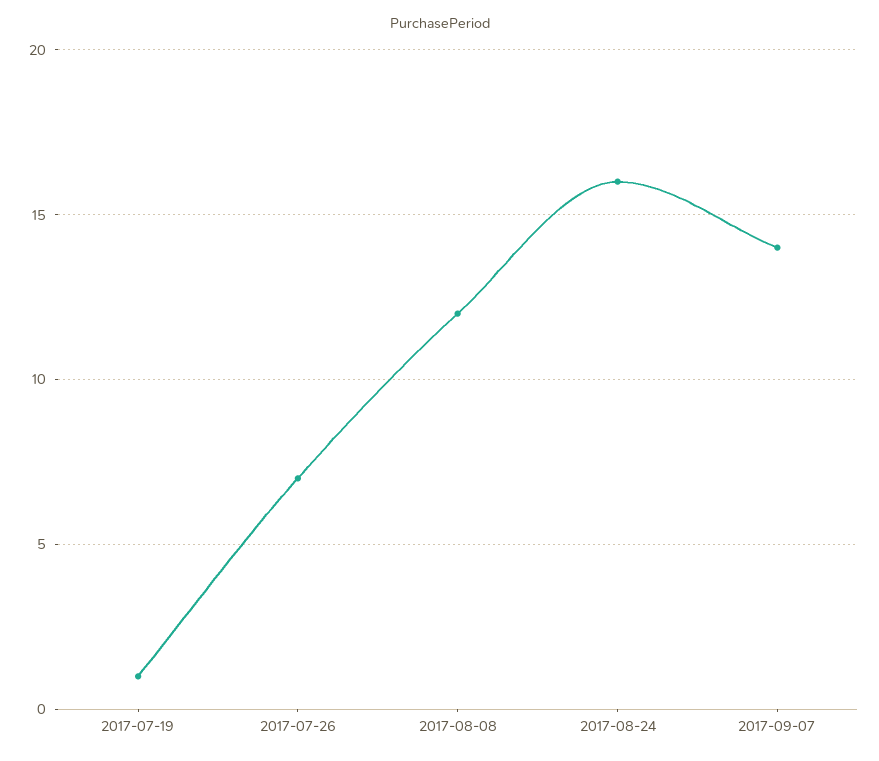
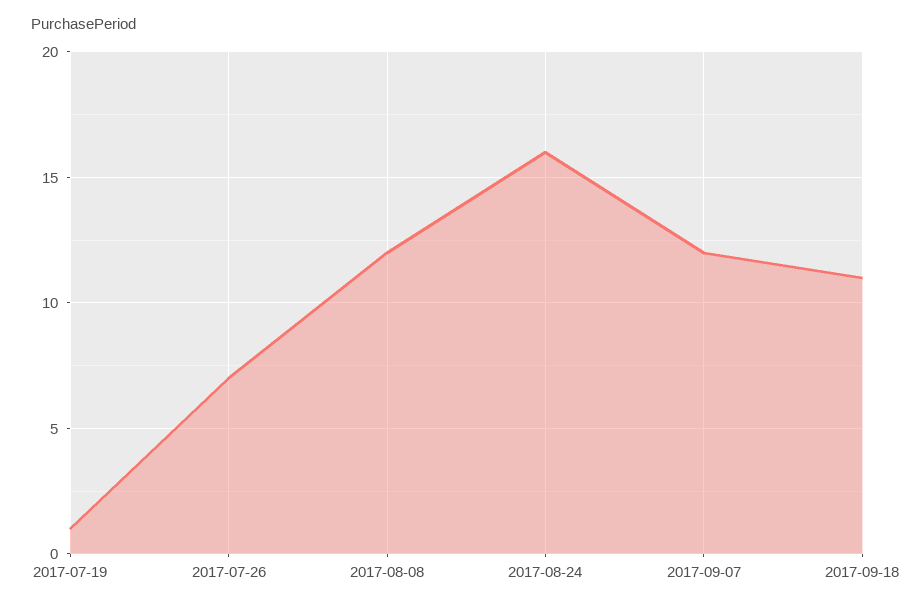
2017-09-07: 14 -> 12
2017-09-18: none -> 11

